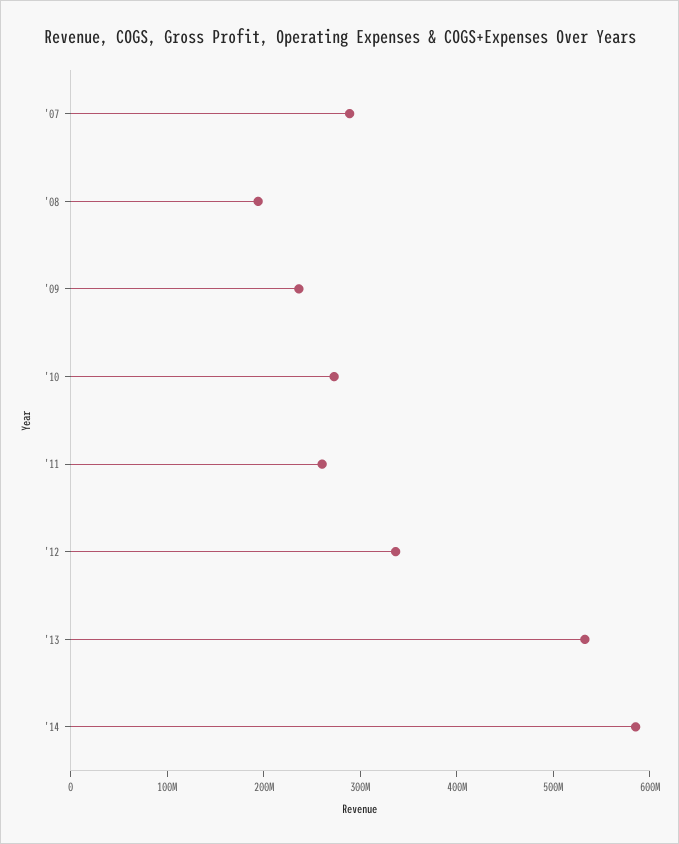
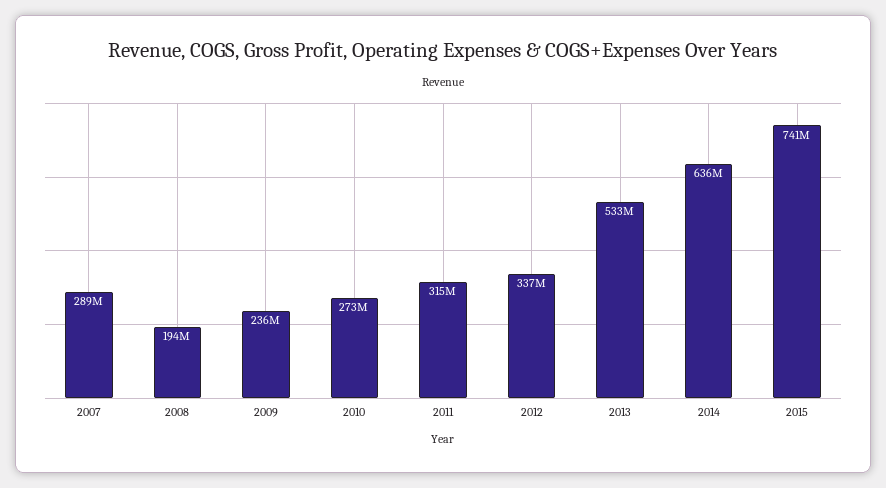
'11: 260000000 -> 315000000
'14: 580000000 -> 636000000
2015: none -> 741000000

